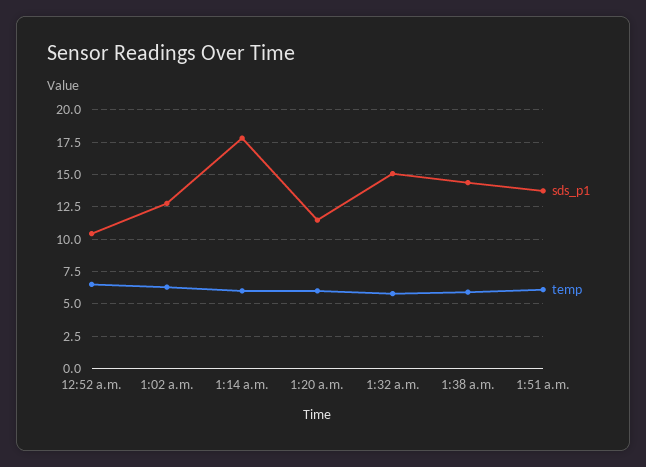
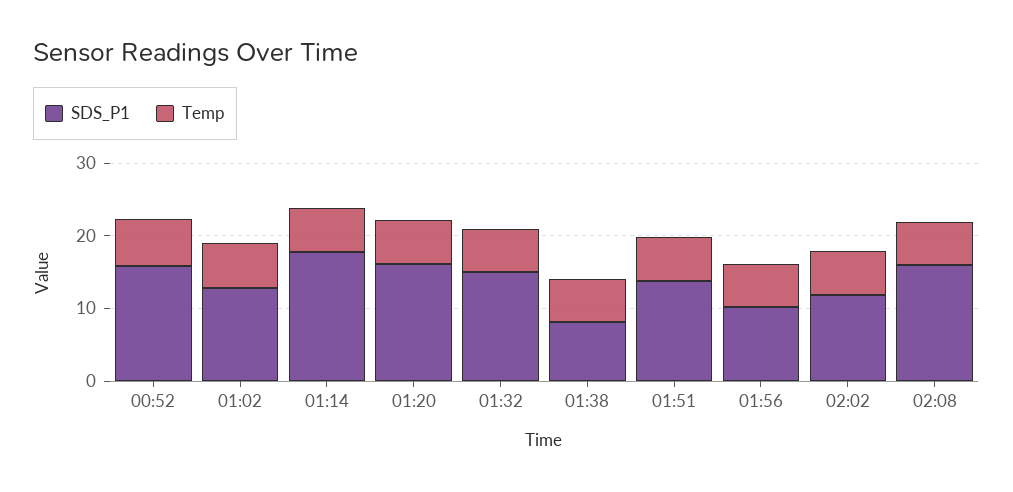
sds_p1, 12:52 a.m.: 10.5 -> 16
sds_p1, 1:20 a.m.: 11.5 -> 16
sds_p1, 1:38 a.m.: 14.5 -> 8
sds_p1, 01:56: none -> 10
temp, 01:56: none -> 6
sds_p1, 02:02: none -> 12
temp, 02:02: none -> 6
sds_p1, 02:08: none -> 16
temp, 02:08: none -> 6

